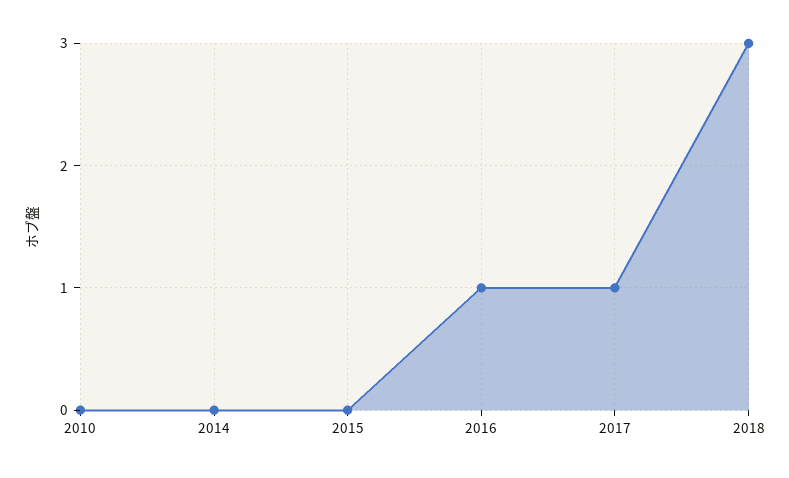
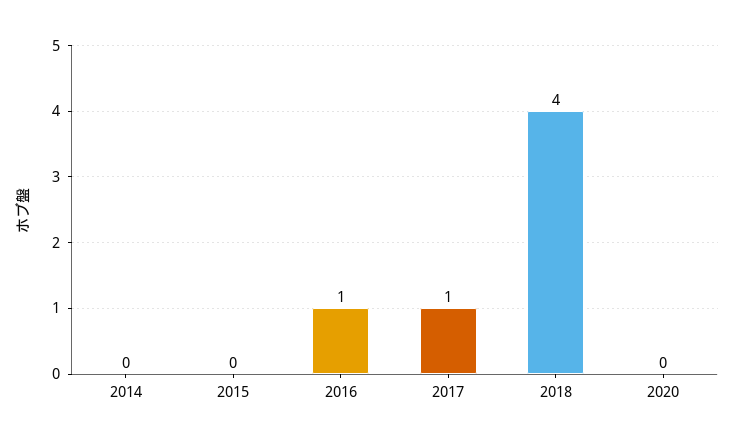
2010: 0 -> none
2018: 3 -> 4
2020: none -> 0

